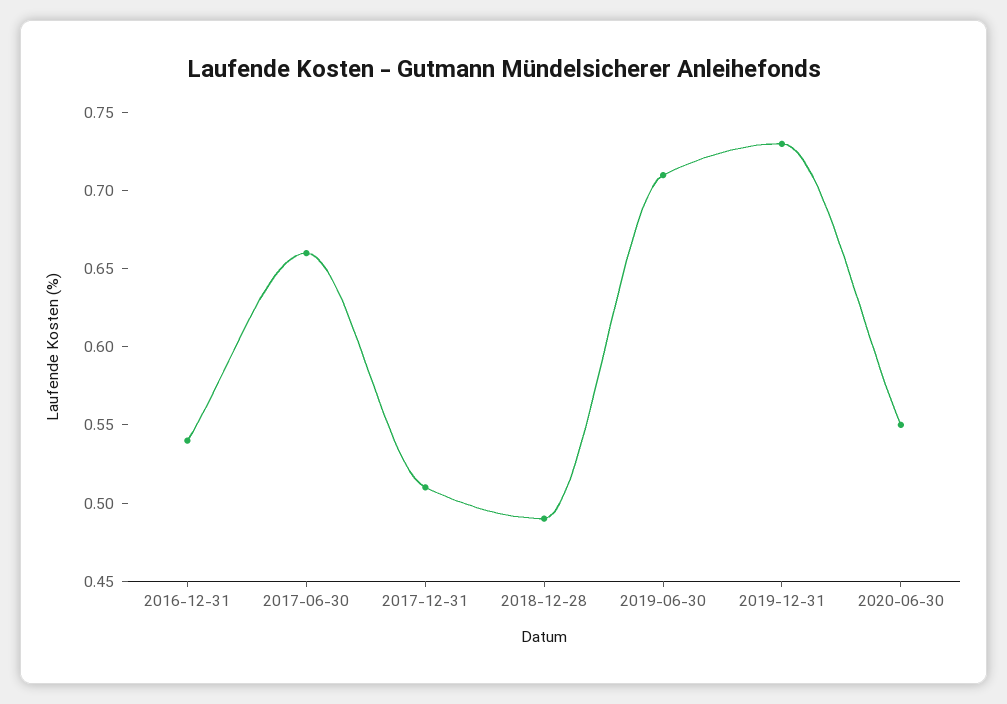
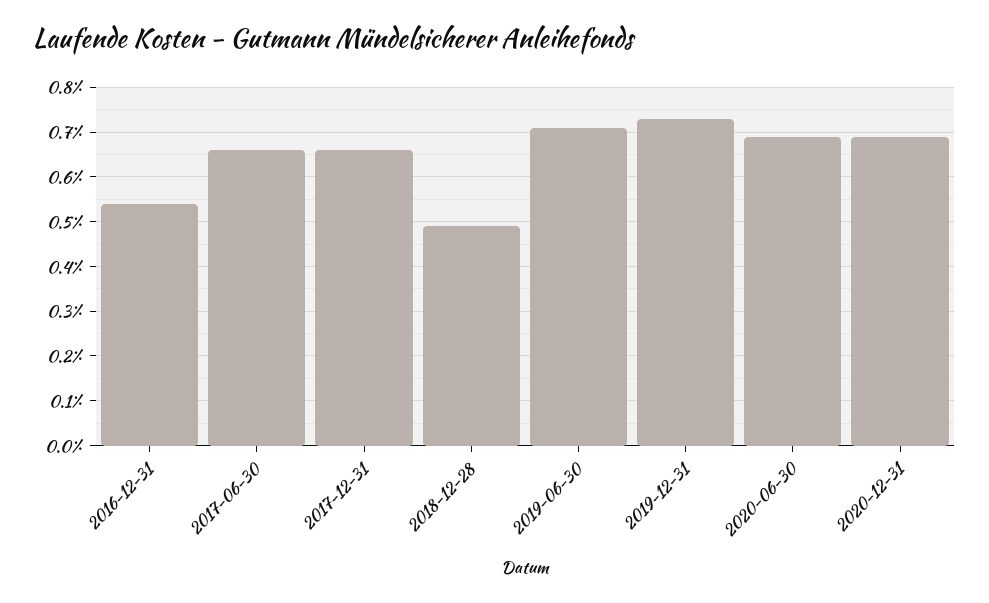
2017-12-31: 0.51 -> 0.65
2020-06-30: 0.55 -> 0.7
2020-12-31: none -> 0.7

